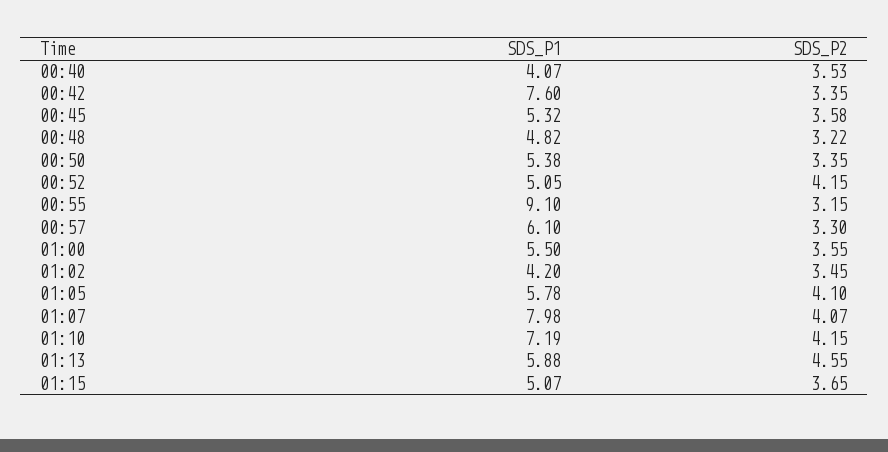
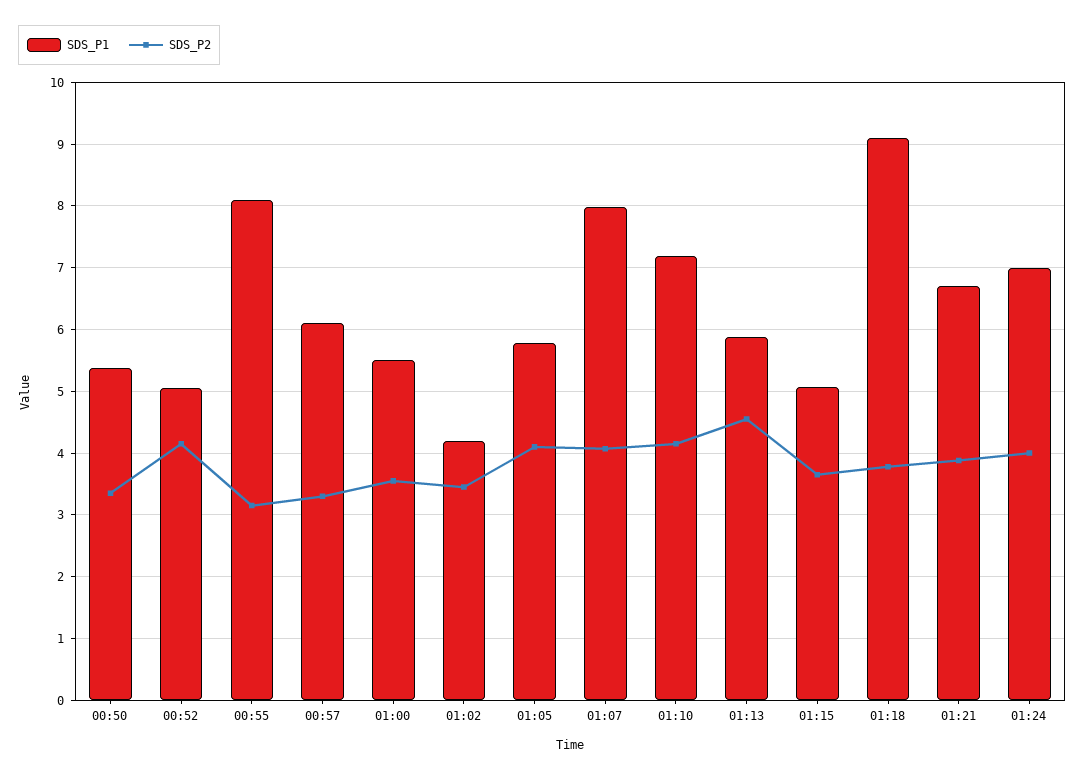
SDS_P1, 00:40: 4.07 -> none
SDS_P2, 00:40: 3.53 -> none
SDS_P1, 00:42: 7.6 -> none
SDS_P2, 00:42: 3.35 -> none
SDS_P1, 00:45: 5.32 -> none
SDS_P2, 00:45: 3.58 -> none
SDS_P1, 00:48: 4.82 -> none
SDS_P2, 00:48: 3.22 -> none
SDS_P1, 00:55: 9.1 -> 8.1
SDS_P1, 01:18: none -> 9.1
SDS_P2, 01:18: none -> 3.8
SDS_P1, 01:21: none -> 6.7
SDS_P2, 01:21: none -> 3.9
SDS_P1, 01:24: none -> 7
SDS_P2, 01:24: none -> 4

